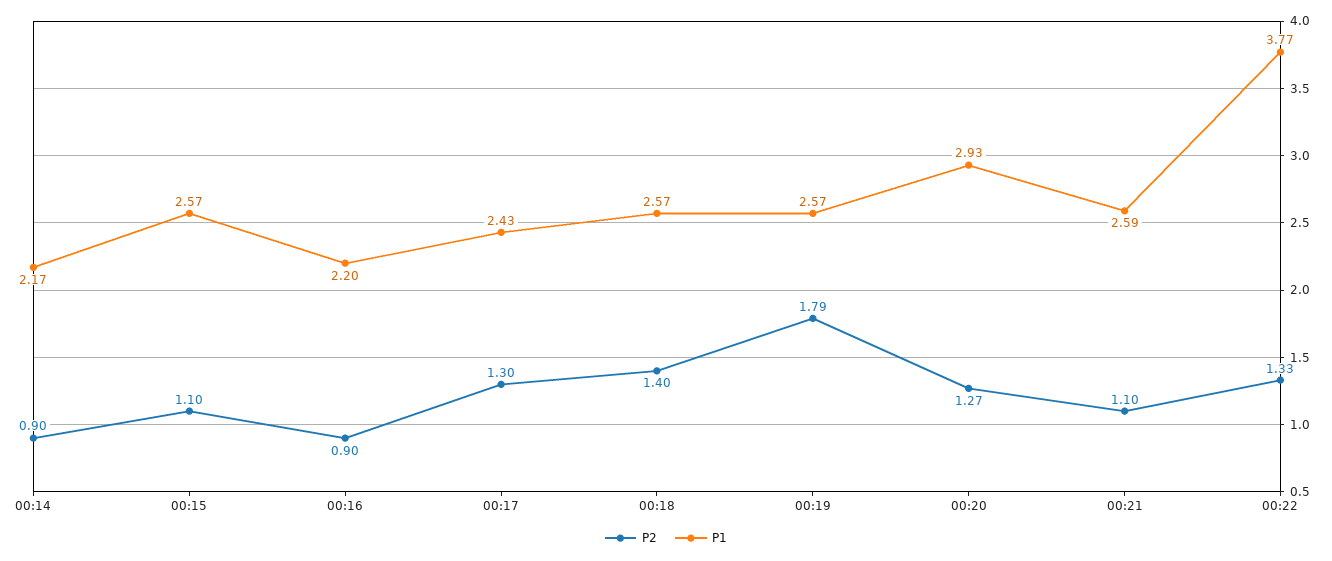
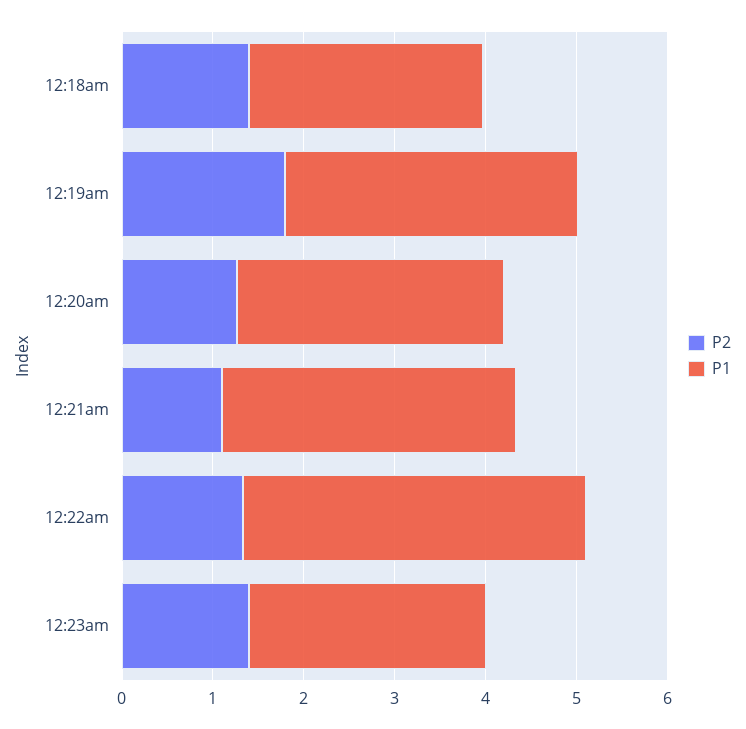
P2, 00:14: 0.9 -> none
P1, 00:14: 2.17 -> none
P2, 00:15: 1.1 -> none
P1, 00:15: 2.57 -> none
P2, 00:16: 0.9 -> none
P1, 00:16: 2.2 -> none
P2, 00:17: 1.3 -> none
P1, 00:17: 2.43 -> none
P1, 00:19: 2.57 -> 3.2
P1, 00:21: 2.59 -> 3.2
P2, 12:23am: none -> 1.4
P1, 12:23am: none -> 2.6

